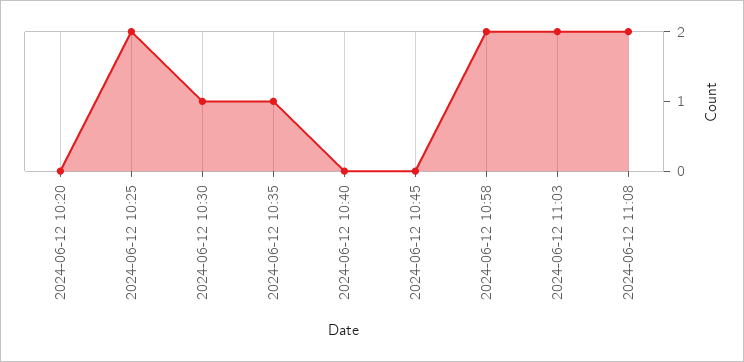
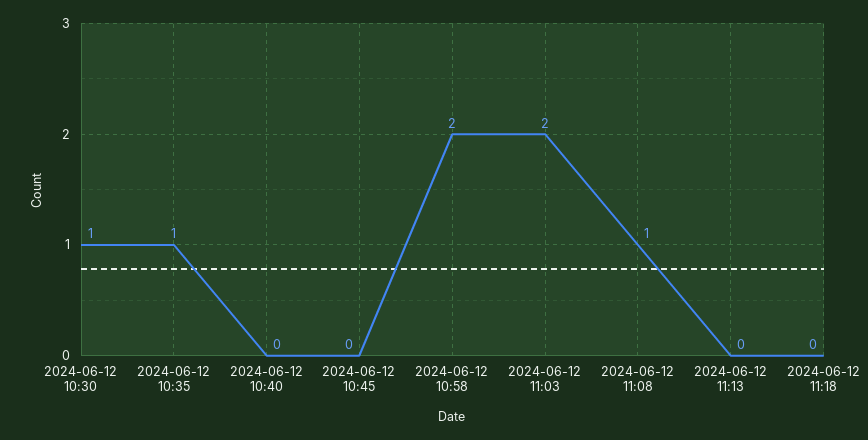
2024-06-12 10:20: 0 -> none
2024-06-12 10:25: 2 -> none
2024-06-12 11:08: 2 -> 1
2024-06-12 11:13: none -> 0
2024-06-12 11:18: none -> 0

